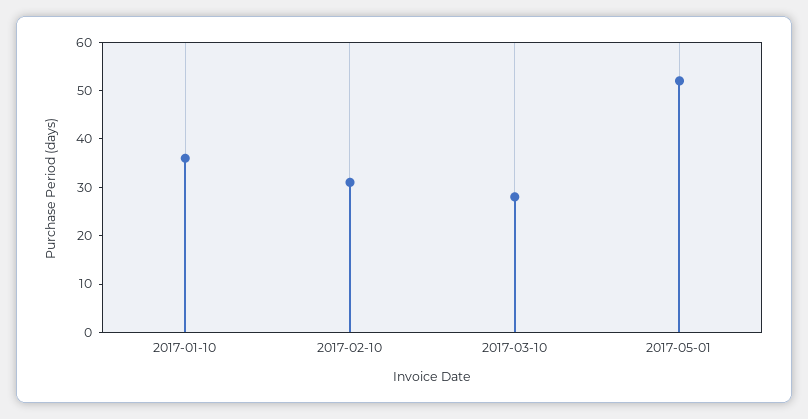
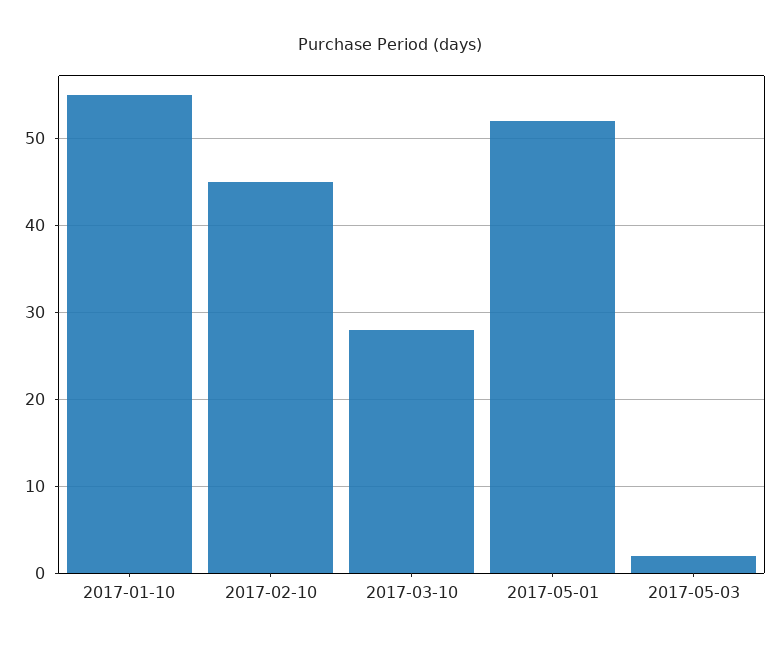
2017-01-10: 35 -> 55
2017-02-10: 30 -> 45
2017-05-03: none -> 2

